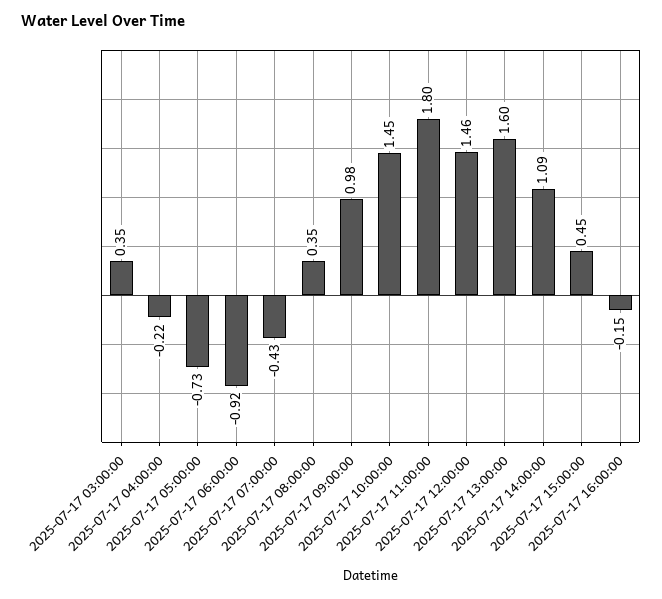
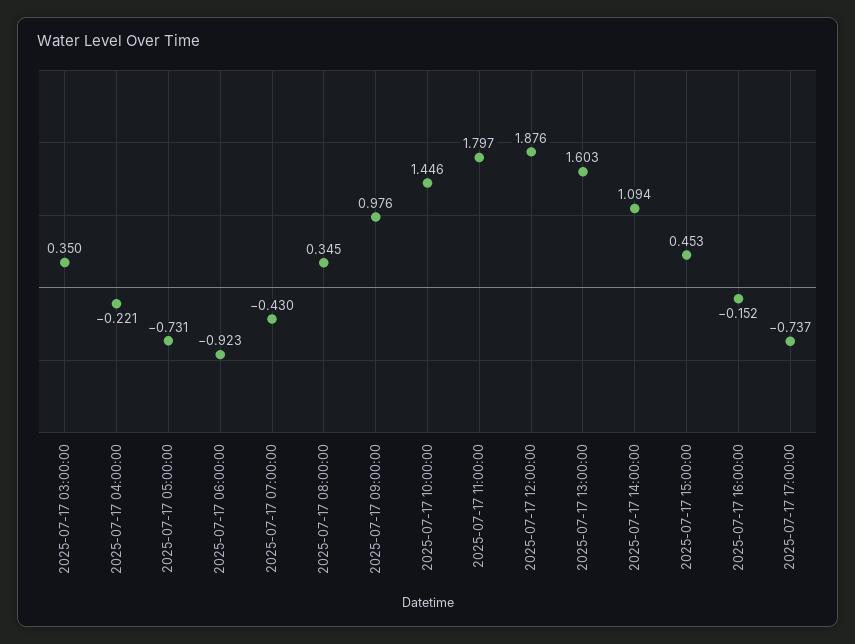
2025-07-17 12:00:00: 1.46 -> 1.876
2025-07-17 17:00:00: none -> -0.737

